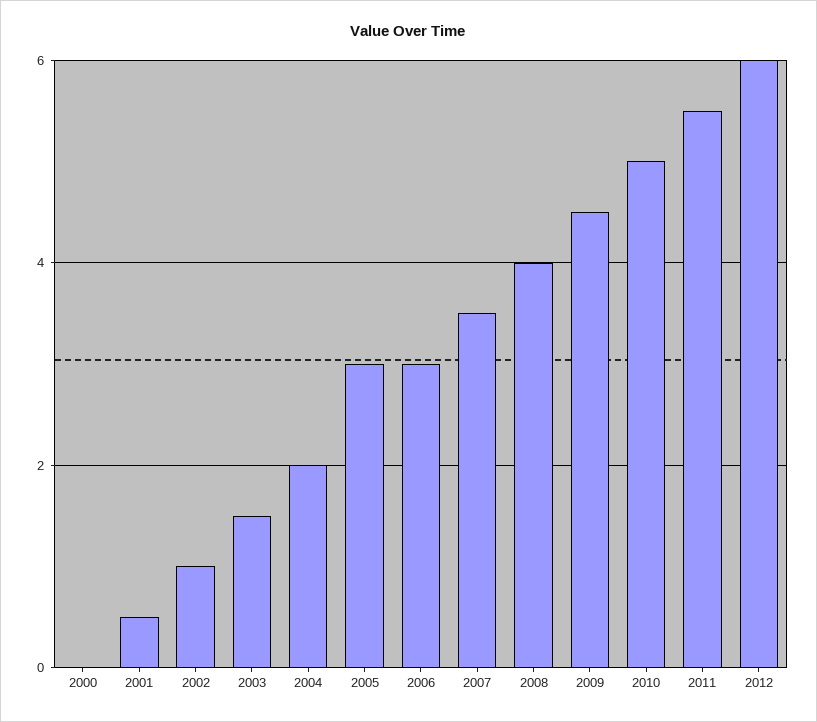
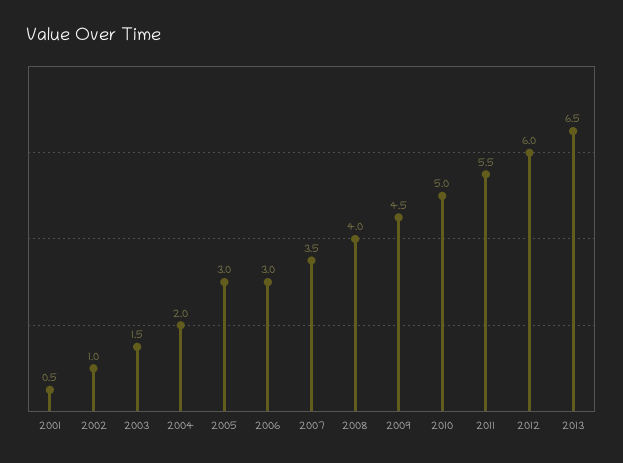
2000: 0 -> none
2013: none -> 6.5

